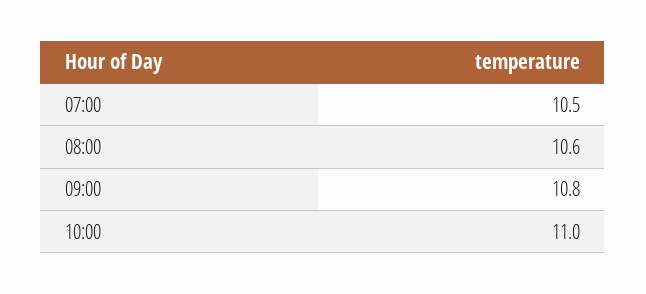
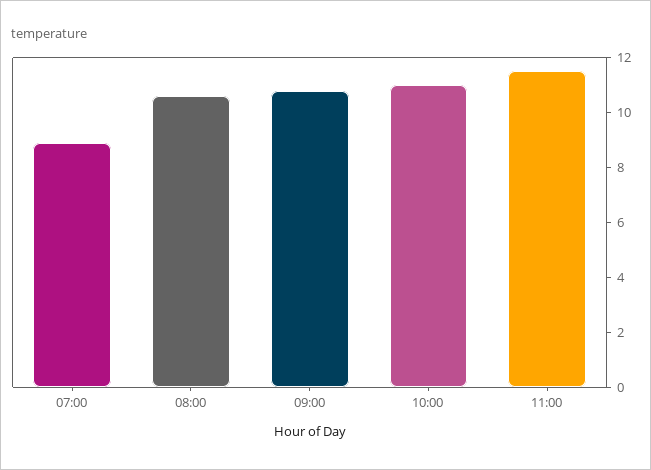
07:00: 10.5 -> 9
11:00: none -> 11.5

